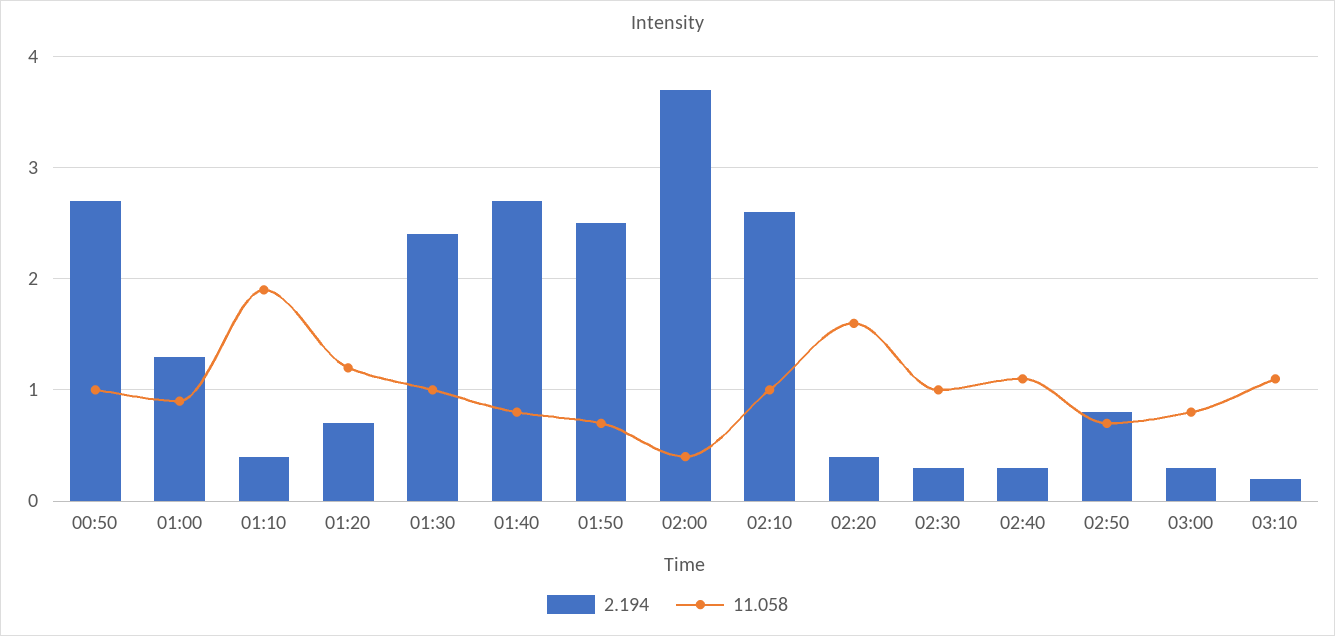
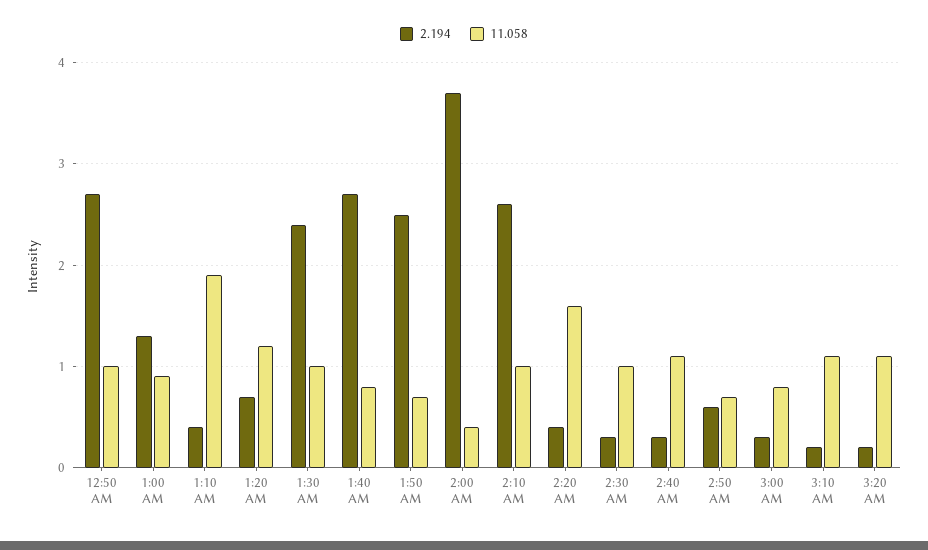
2.194, 02:50: 0.8 -> 0.6
2.194, 3:20 AM: none -> 0.2
11.058, 3:20 AM: none -> 1.1

